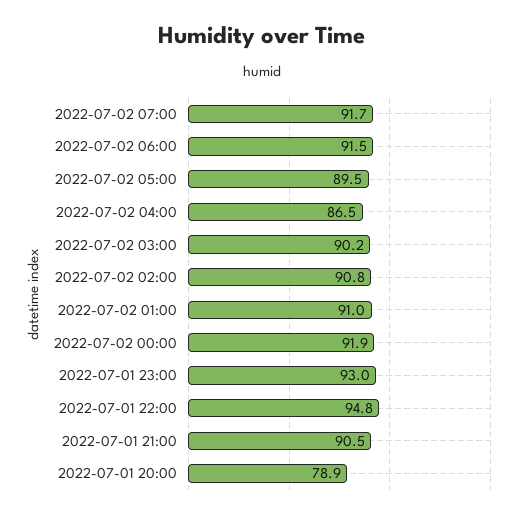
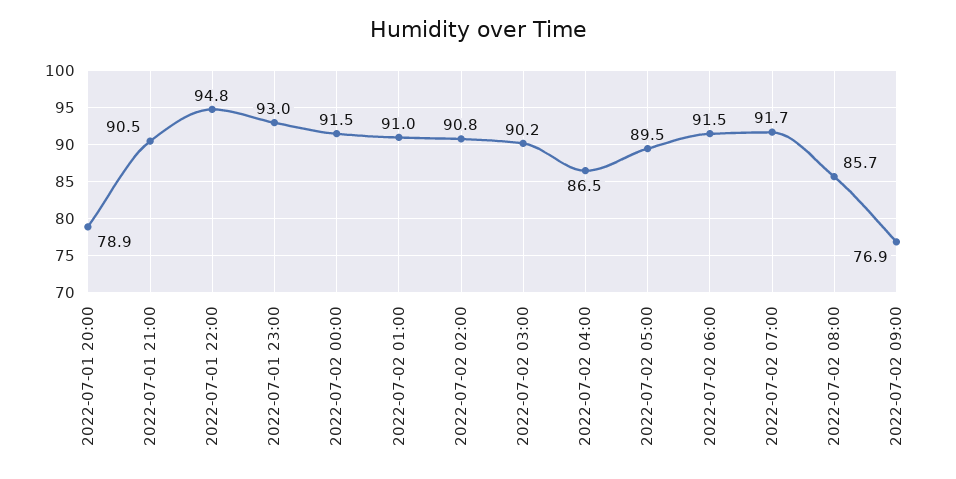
2022-07-02 00:00: 91.9 -> 91.5
2022-07-02 08:00: none -> 85.7
2022-07-02 09:00: none -> 76.9

